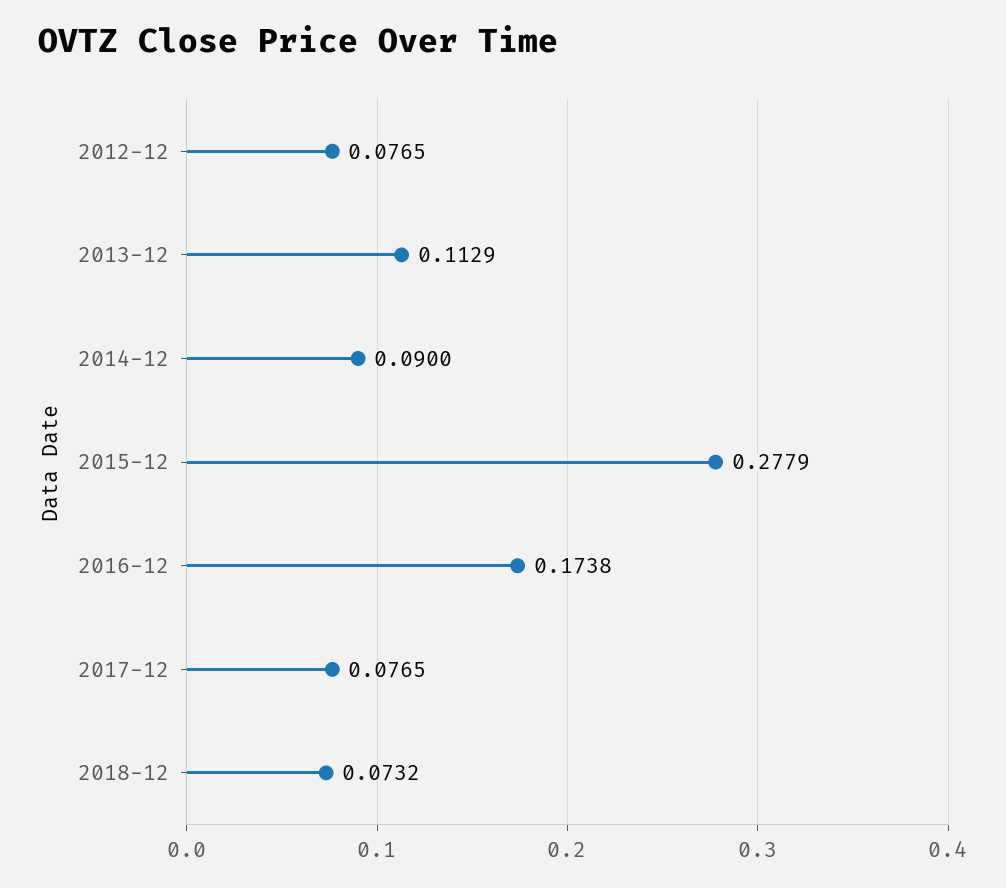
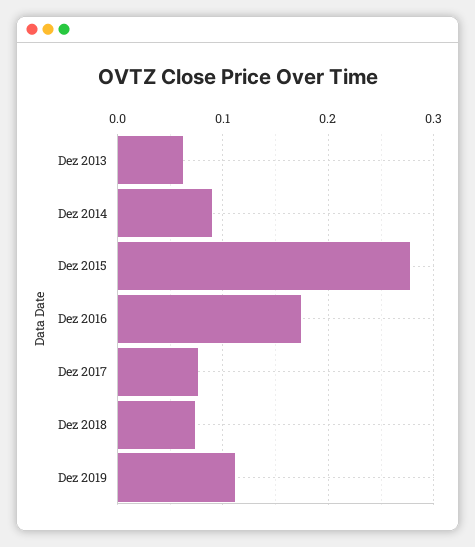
2012-12: 0.0765 -> none
2013-12: 0.1129 -> 0.06
Dez 2019: none -> 0.11

